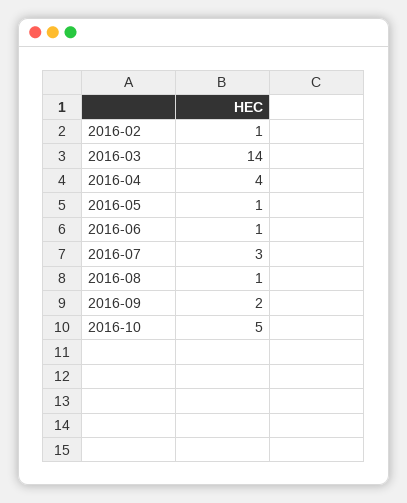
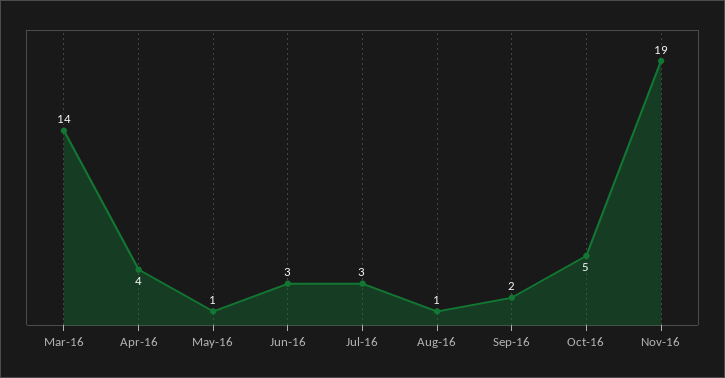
2016-02: 1 -> none
2016-06: 1 -> 3
Nov-16: none -> 19

